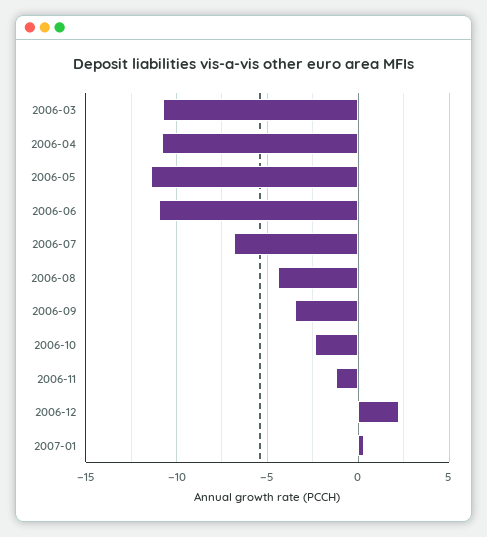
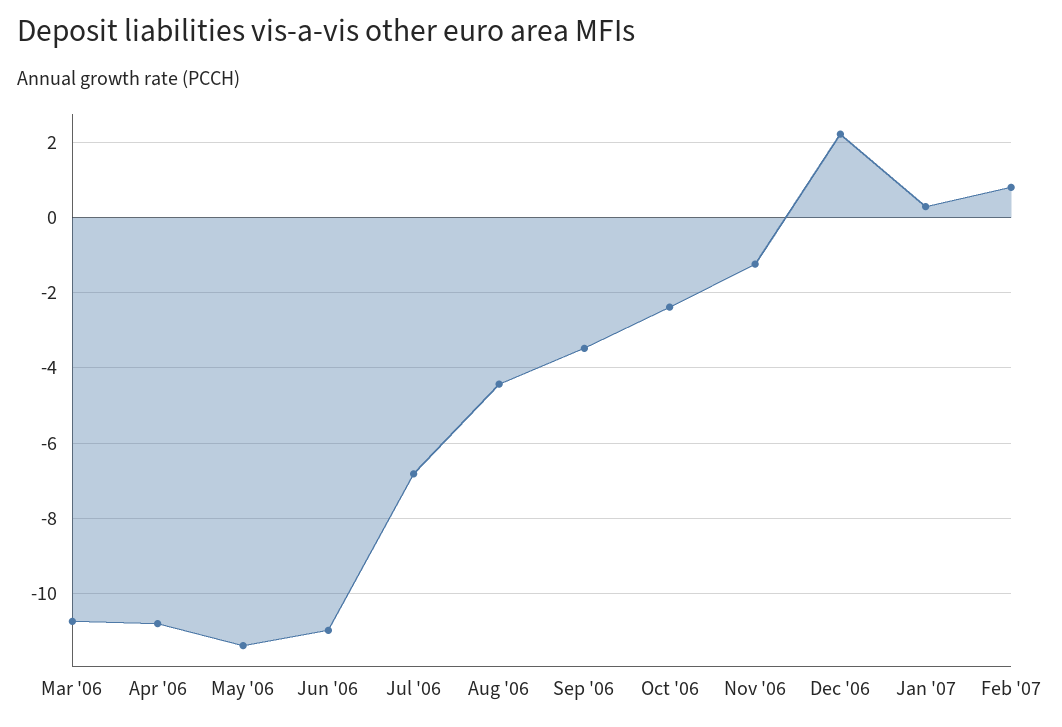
Feb '07: none -> 0.8

